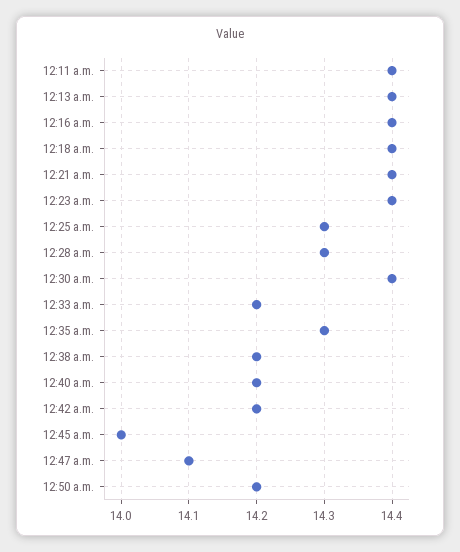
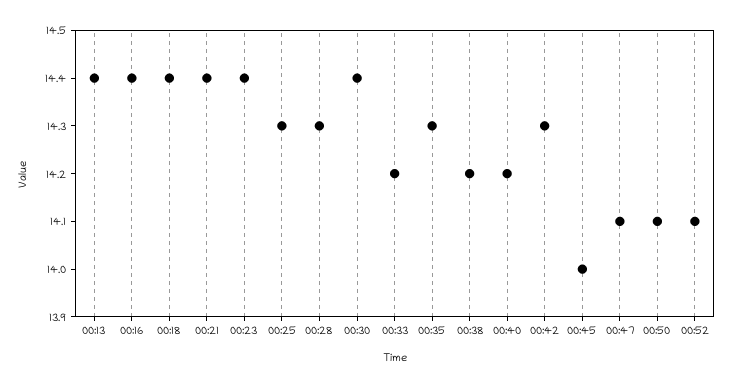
12:11 a.m.: 14.4 -> none
12:42 a.m.: 14.2 -> 14.3
12:50 a.m.: 14.2 -> 14.1
00:52: none -> 14.1

